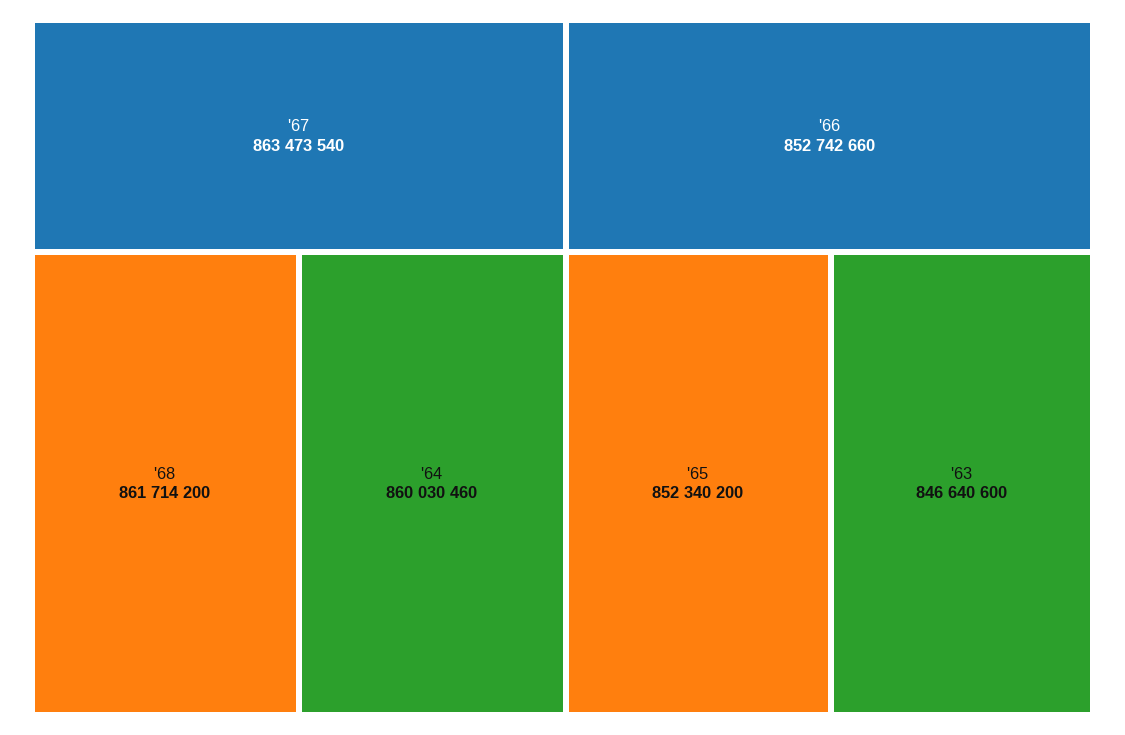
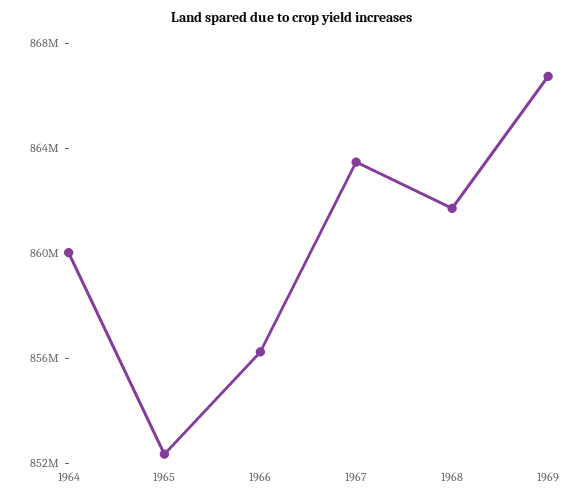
'66: 852742660 -> 856000000
'63: 846640600 -> none
1969: none -> 867000000

